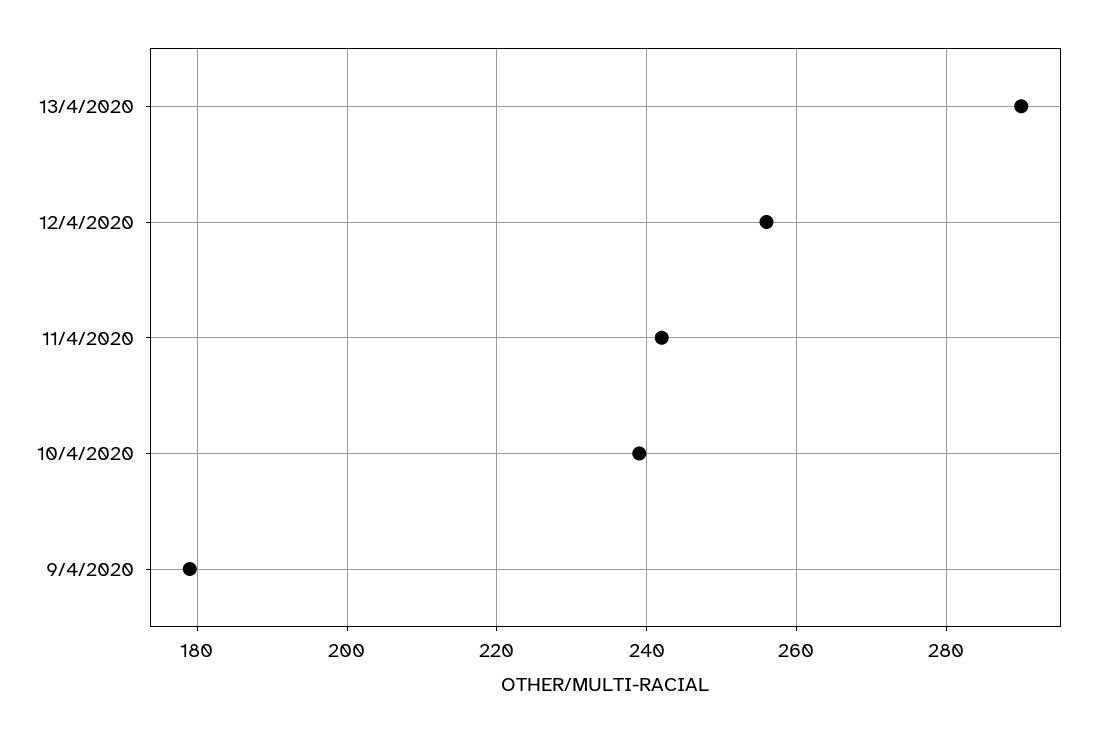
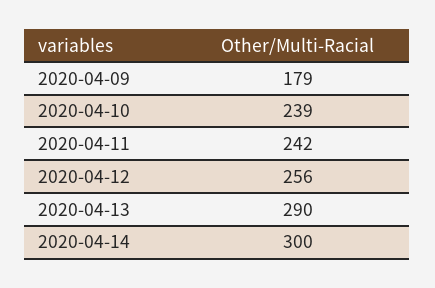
2020-04-14: none -> 300

